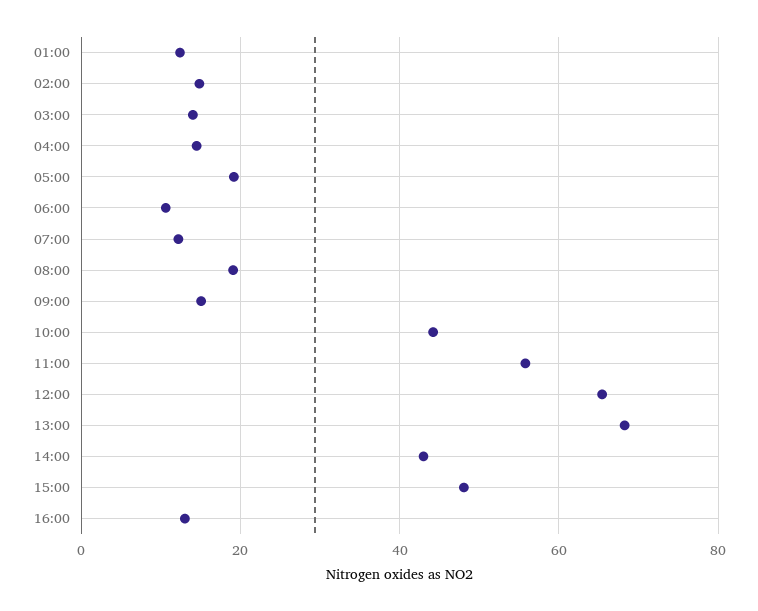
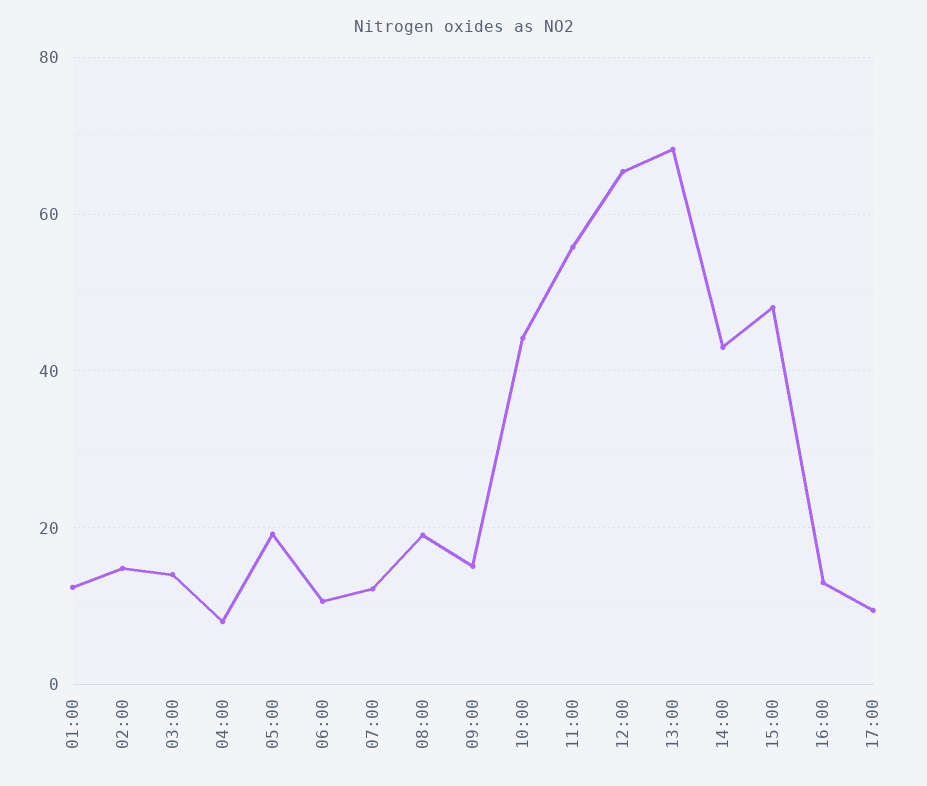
04:00: 14 -> 8
17:00: none -> 10

